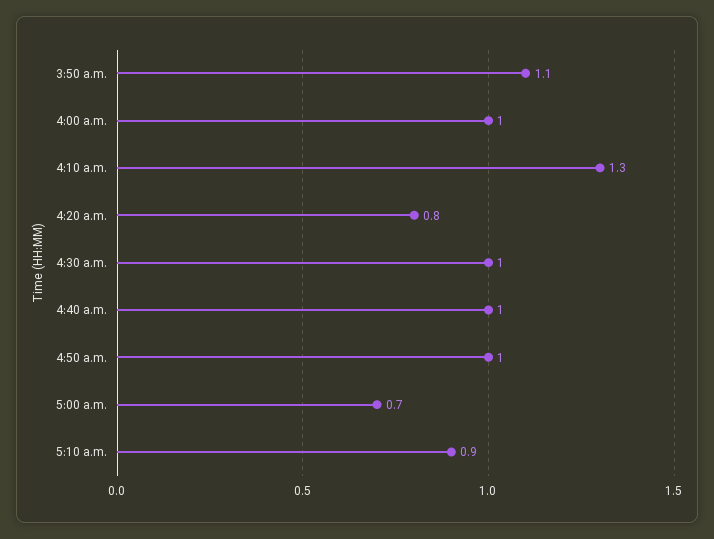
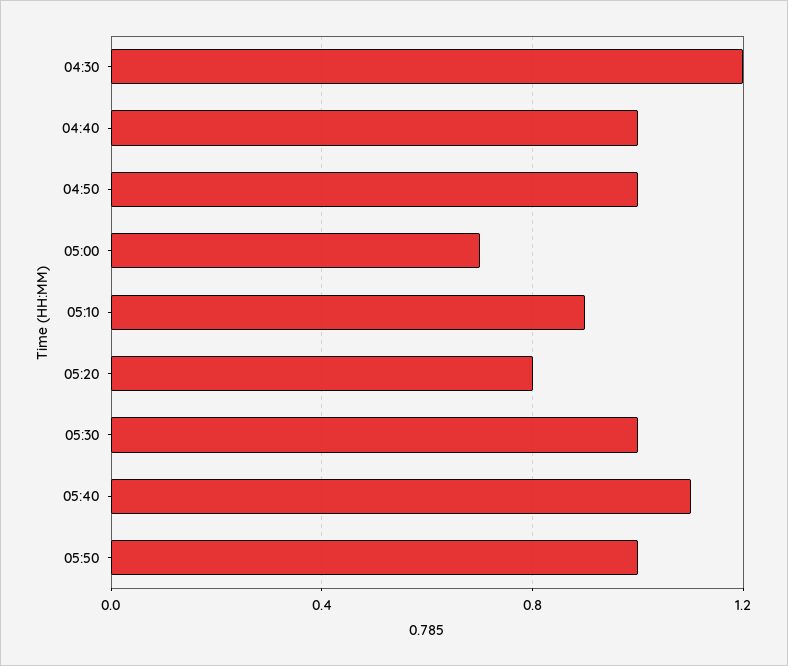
3:50 a.m.: 1.1 -> none
4:00 a.m.: 1 -> none
4:10 a.m.: 1.3 -> none
4:20 a.m.: 0.8 -> none
4:30 a.m.: 1 -> 1.2
05:20: none -> 0.8
05:30: none -> 1
05:40: none -> 1.1
05:50: none -> 1

